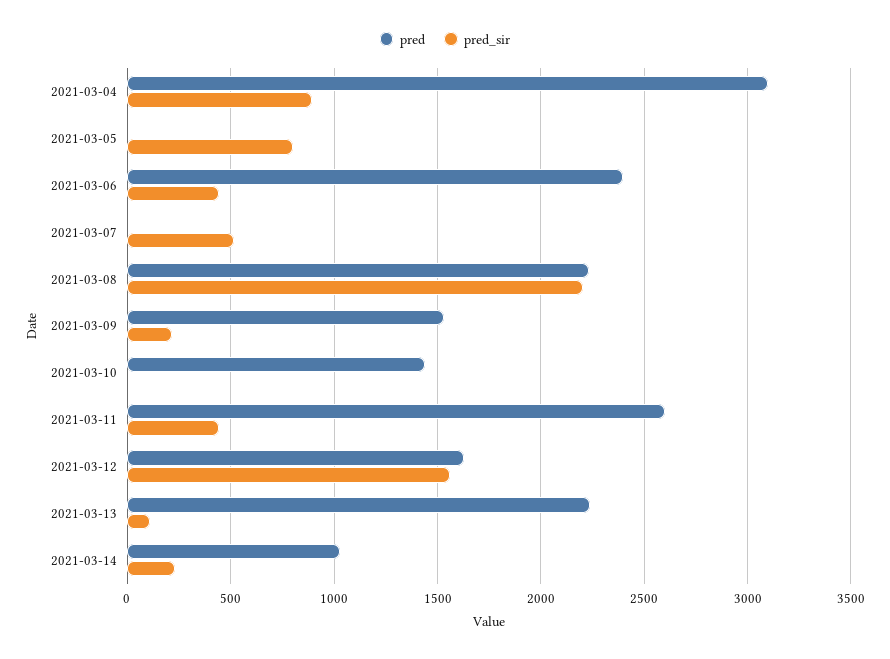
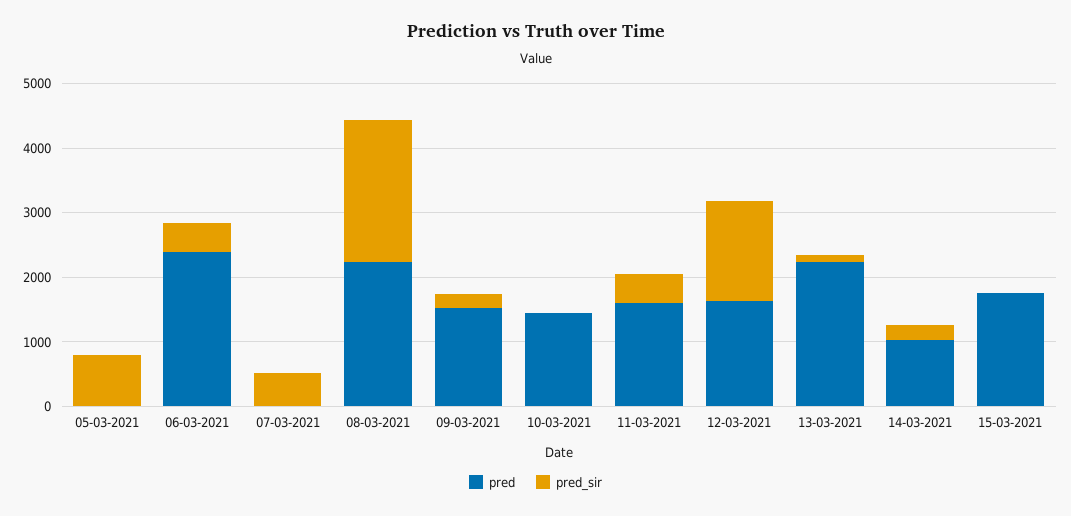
pred, 2021-03-04: 3100 -> none
pred_sir, 2021-03-04: 900 -> none
pred, 2021-03-11: 2600 -> 1600
pred, 15-03-2021: none -> 1800
pred_sir, 15-03-2021: none -> 0

